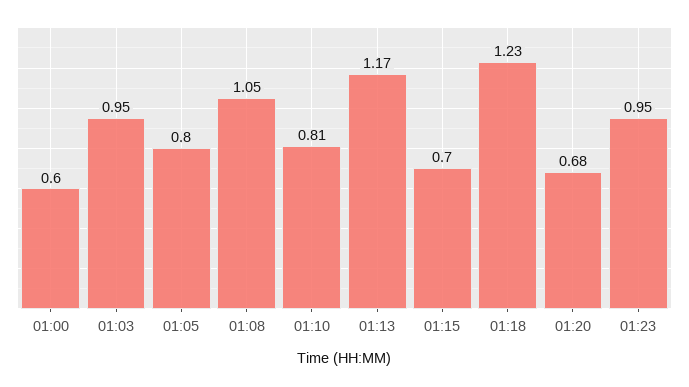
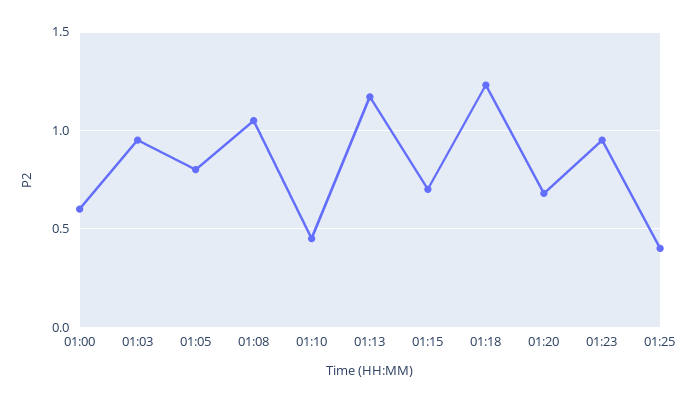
01:10: 0.81 -> 0.45
01:25: none -> 0.4

